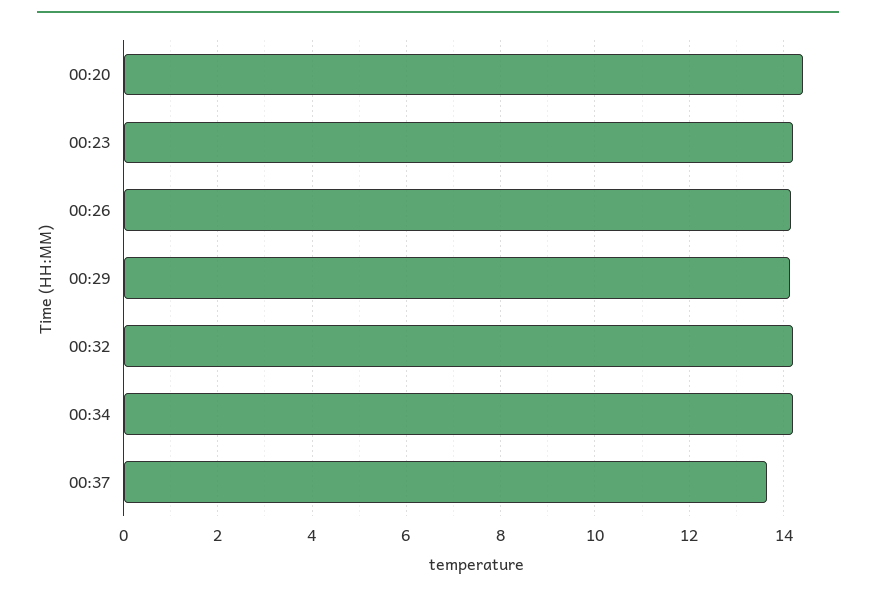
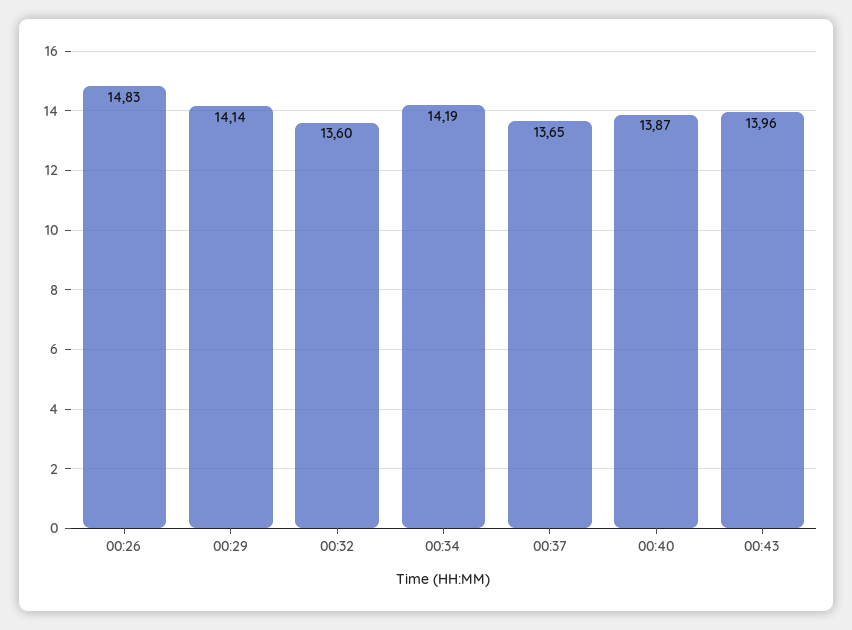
00:20: 14.4 -> none
00:23: 14.2 -> none
00:26: 14.2 -> 14.83
00:32: 14.2 -> 13.6
00:40: none -> 13.87
00:43: none -> 13.96

